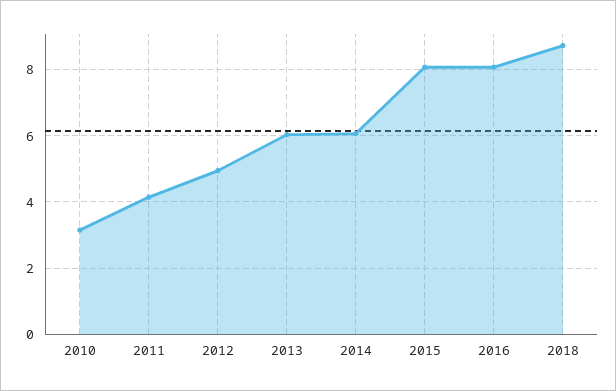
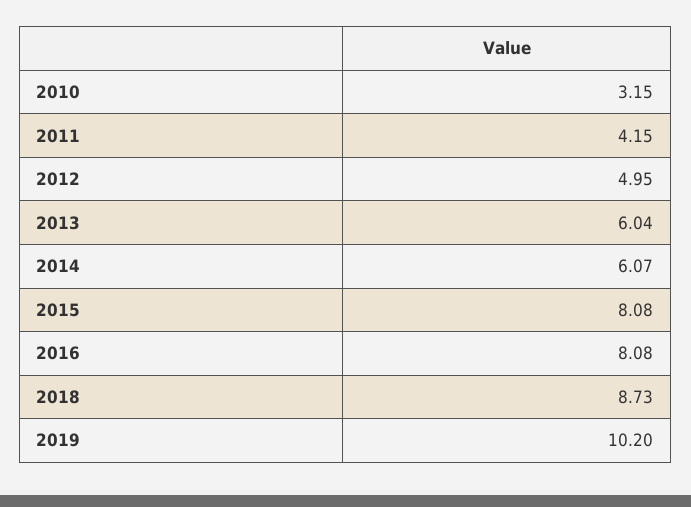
2019: none -> 10.2

